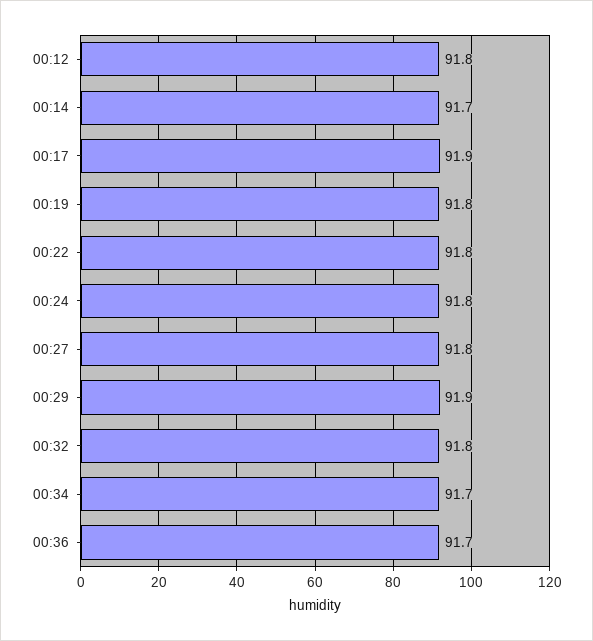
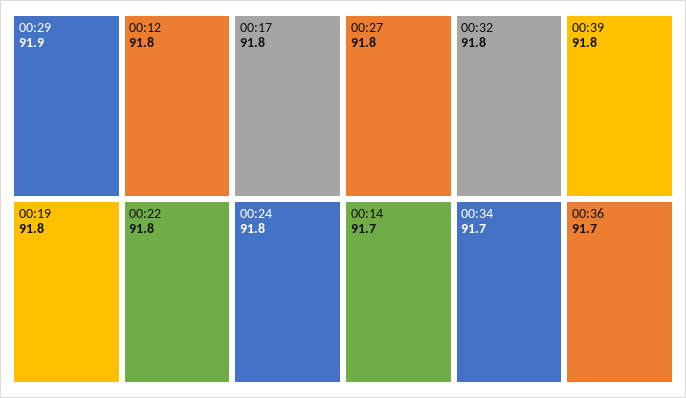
00:17: 91.9 -> 91.8
00:39: none -> 91.8

